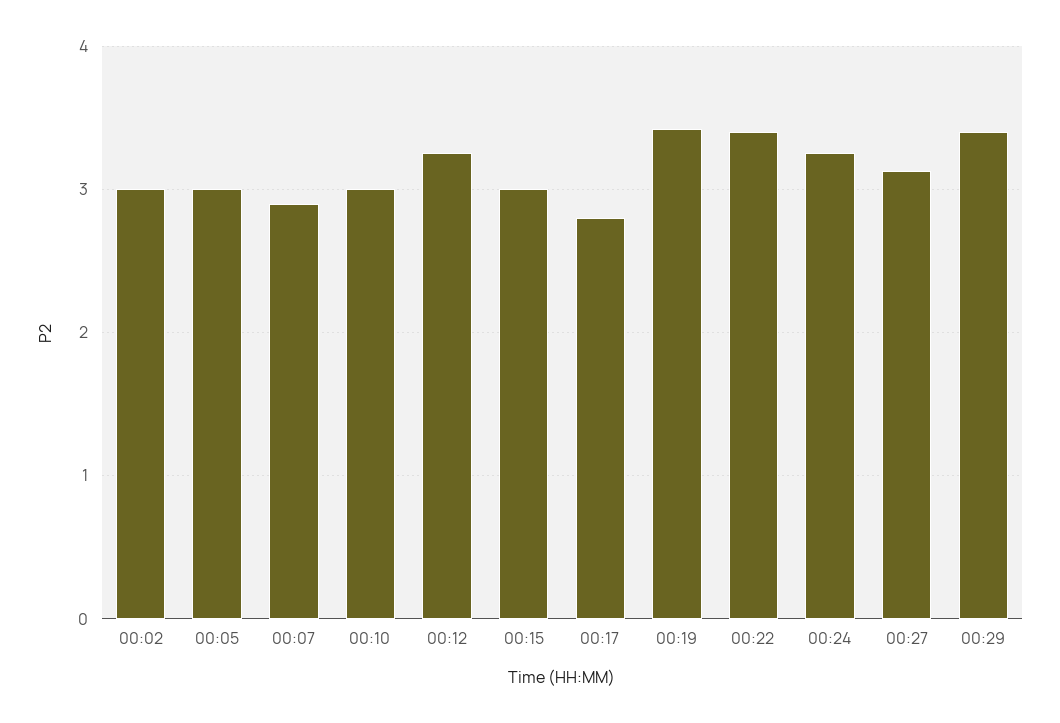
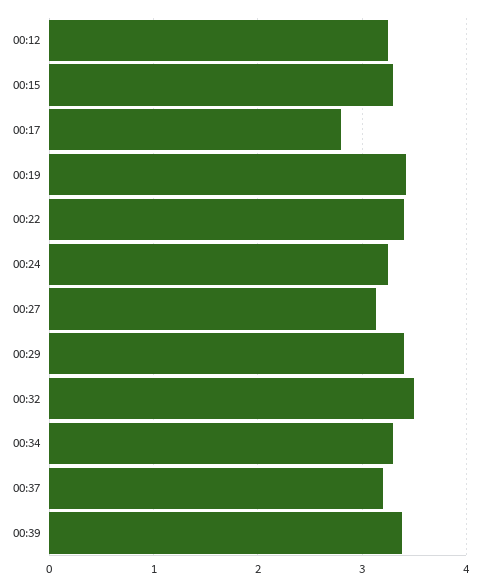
00:02: 3 -> none
00:05: 3 -> none
00:07: 2.9 -> none
00:10: 3 -> none
00:15: 3 -> 3.3
00:32: none -> 3.5
00:34: none -> 3.3
00:37: none -> 3.2
00:39: none -> 3.4

